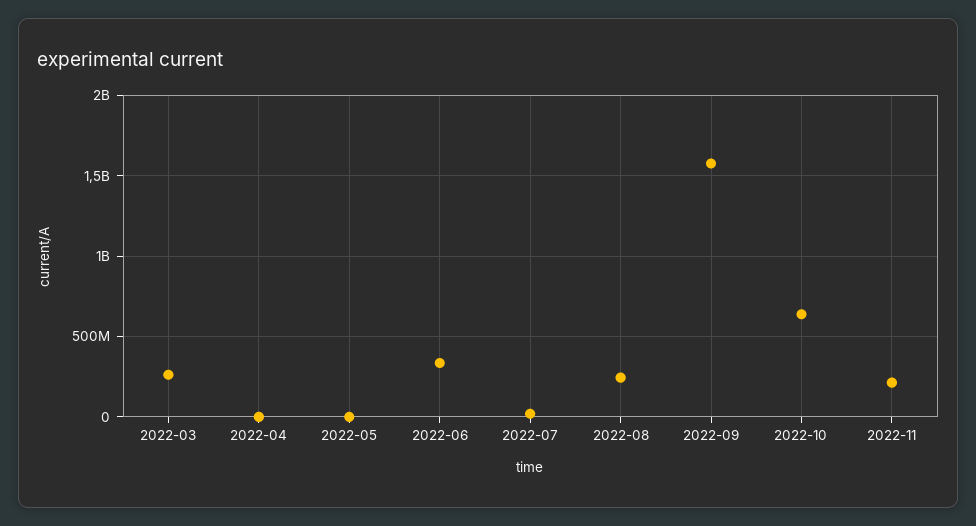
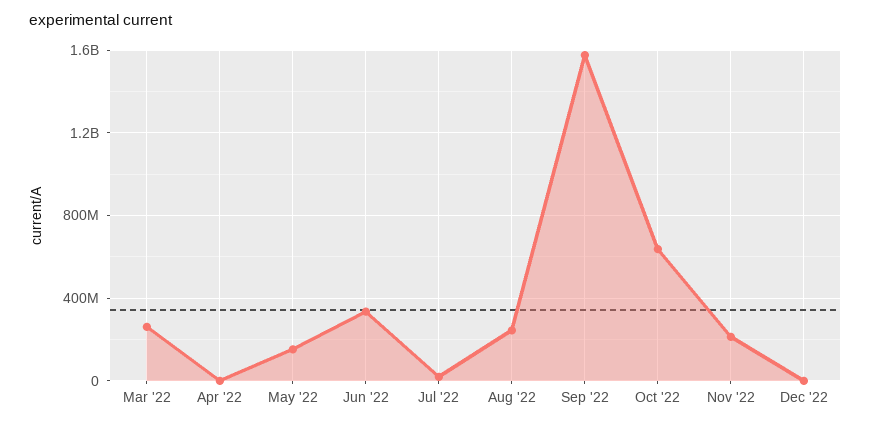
2022-05: 0 -> 150000000
Dec '22: none -> 0

